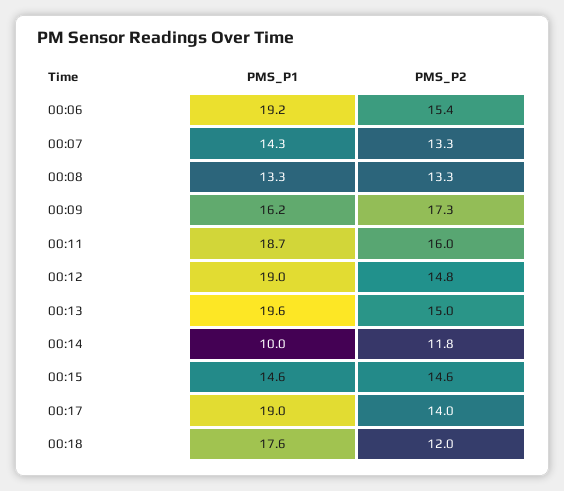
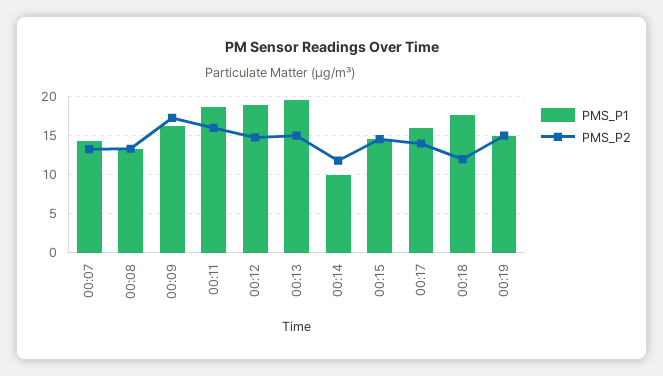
PMS_P1, 00:06: 19.2 -> none
PMS_P2, 00:06: 15.4 -> none
PMS_P1, 00:17: 19 -> 16
PMS_P1, 00:19: none -> 15
PMS_P2, 00:19: none -> 15

